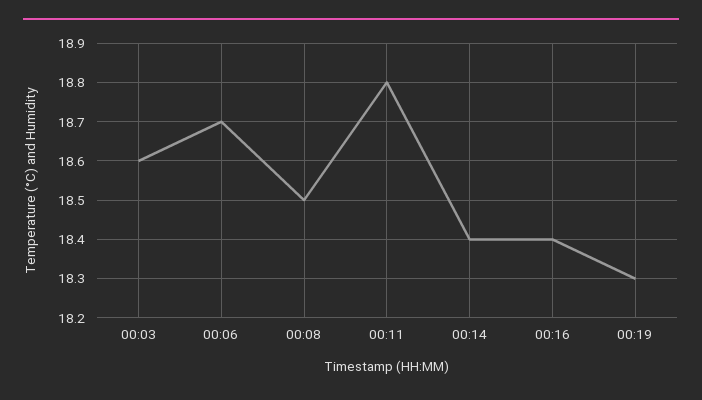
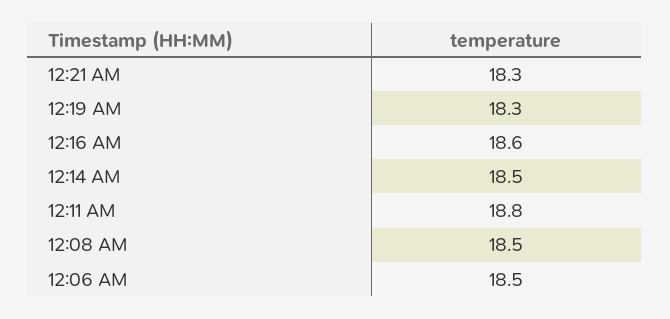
00:03: 18.6 -> none
00:06: 18.7 -> 18.5
00:14: 18.4 -> 18.5
00:16: 18.4 -> 18.6
12:21 AM: none -> 18.3

